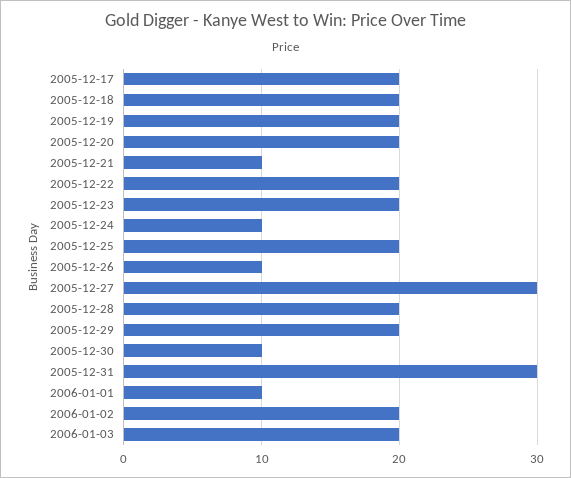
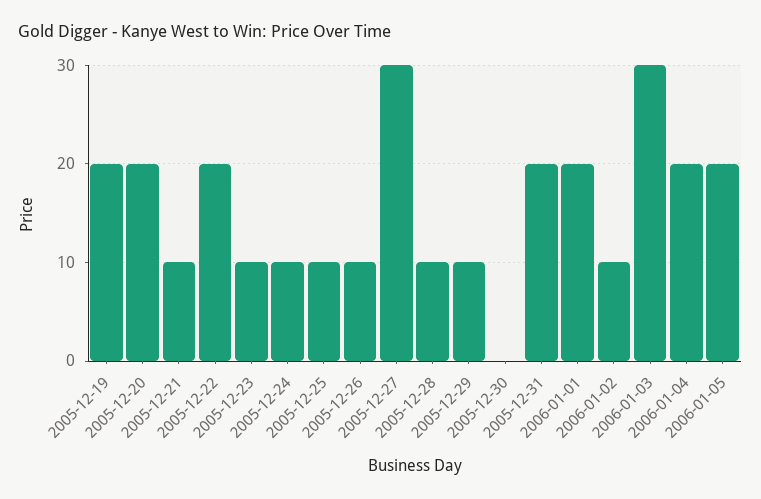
2005-12-17: 20 -> none
2005-12-18: 20 -> none
2005-12-23: 20 -> 10
2005-12-25: 20 -> 10
2005-12-28: 20 -> 10
2005-12-29: 20 -> 10
2005-12-30: 10 -> 0
2005-12-31: 30 -> 20
2006-01-01: 10 -> 20
2006-01-02: 20 -> 10
2006-01-03: 20 -> 30
2006-01-04: none -> 20
2006-01-05: none -> 20

